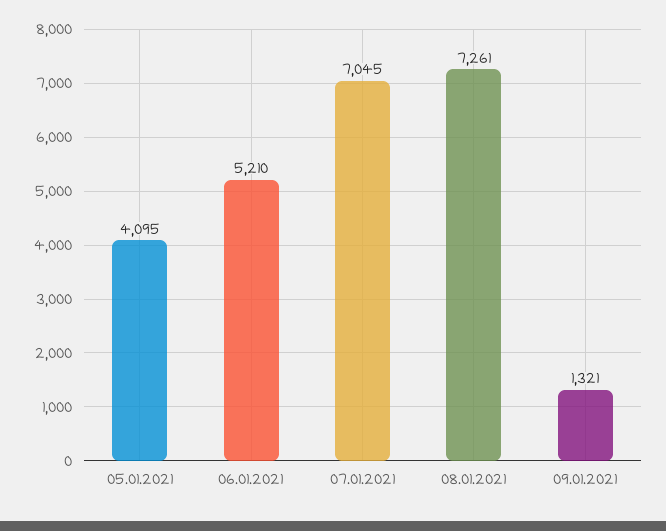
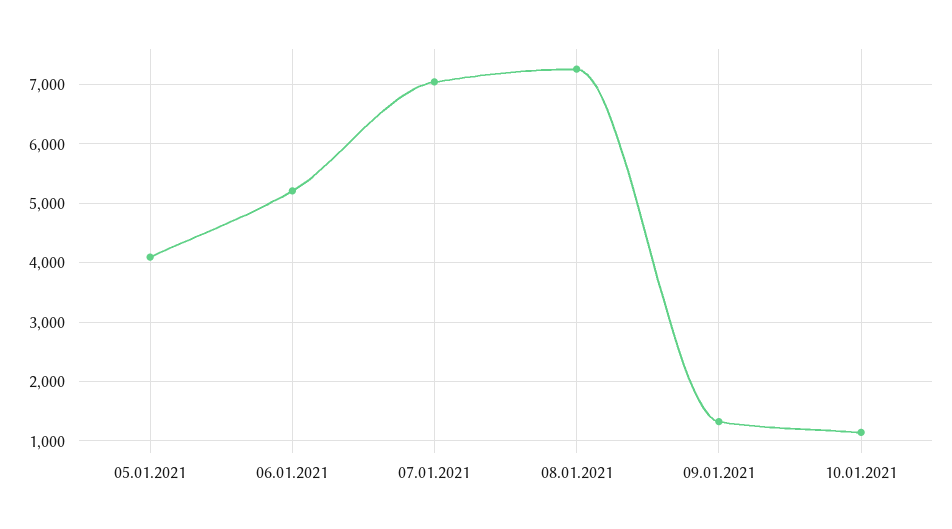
10.01.2021: none -> 1200

